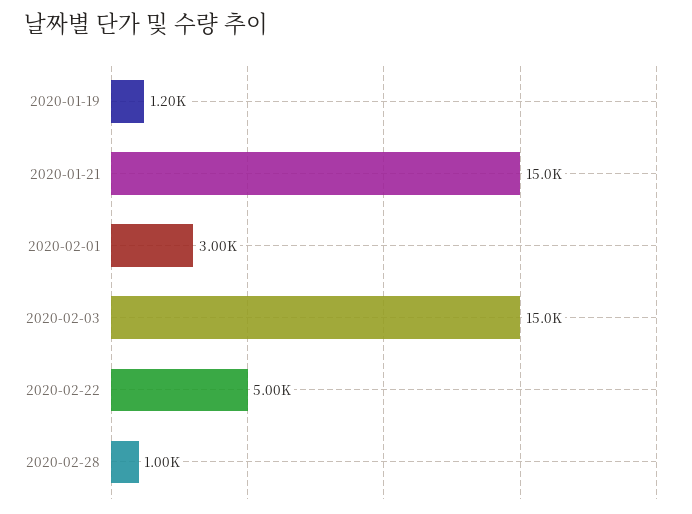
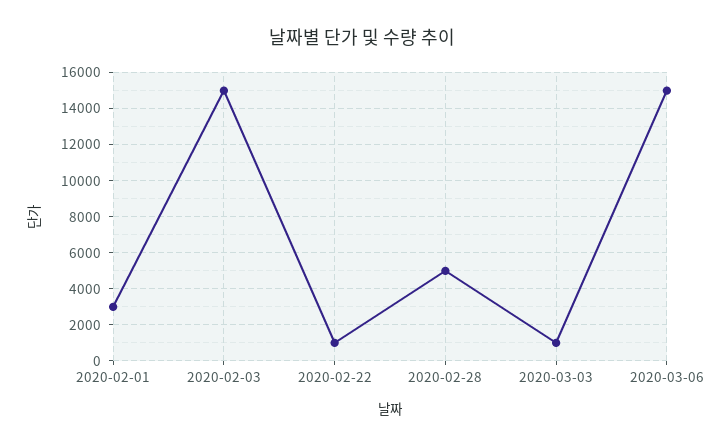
2020-01-19: 1200 -> none
2020-01-21: 15000 -> none
2020-02-22: 5000 -> 1000
2020-02-28: 1000 -> 5000
2020-03-03: none -> 1000
2020-03-06: none -> 15000

